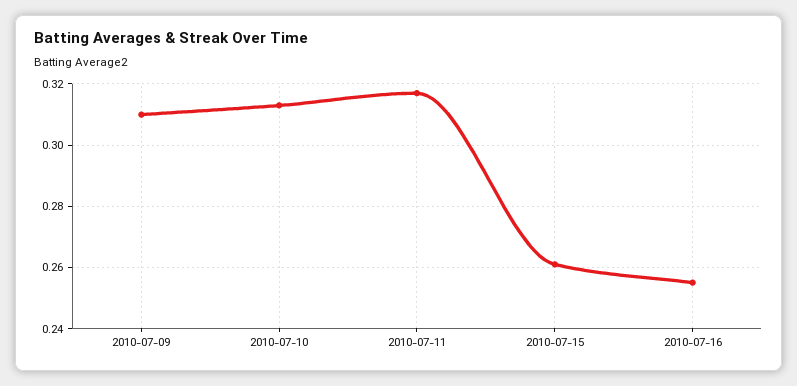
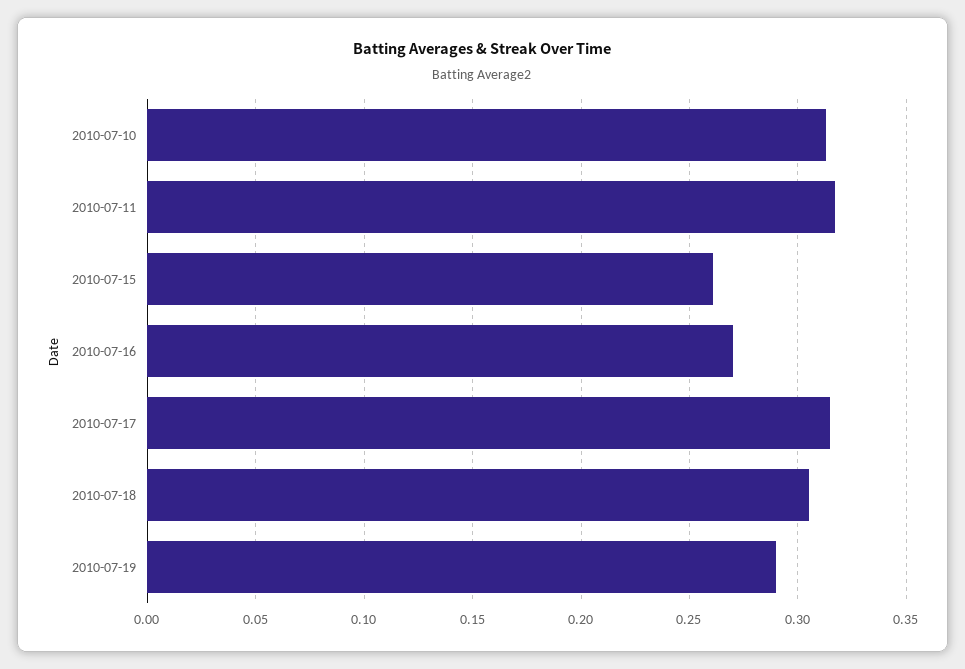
2010-07-09: 0.31 -> none
2010-07-16: 0.255 -> 0.27
2010-07-17: none -> 0.315
2010-07-18: none -> 0.305
2010-07-19: none -> 0.29

